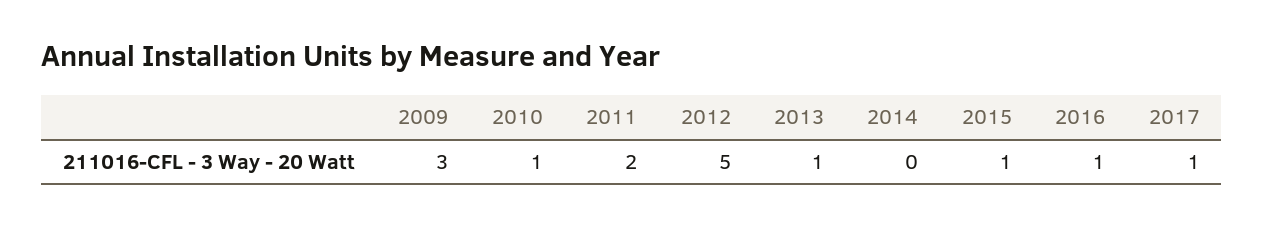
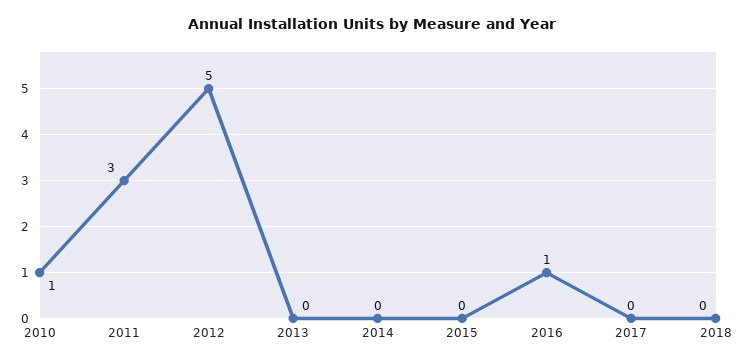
2009: 3 -> none
2011: 2 -> 3
2013: 1 -> 0
2015: 1 -> 0
2017: 1 -> 0
2018: none -> 0

